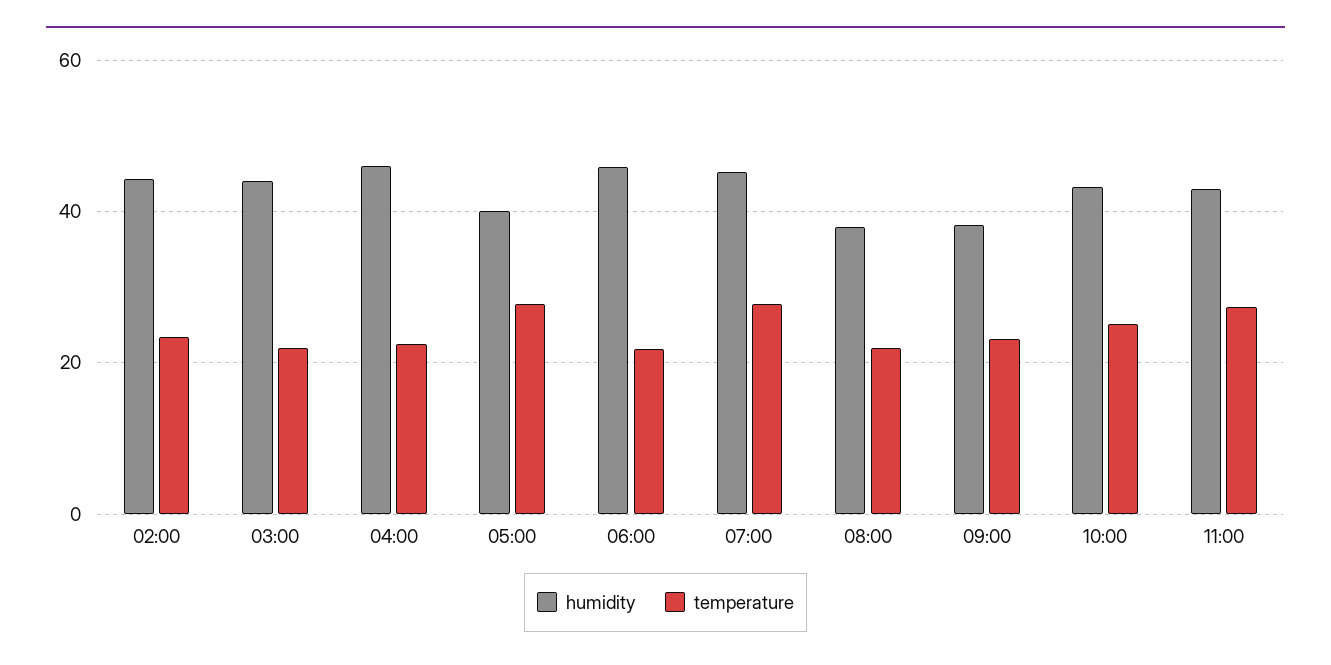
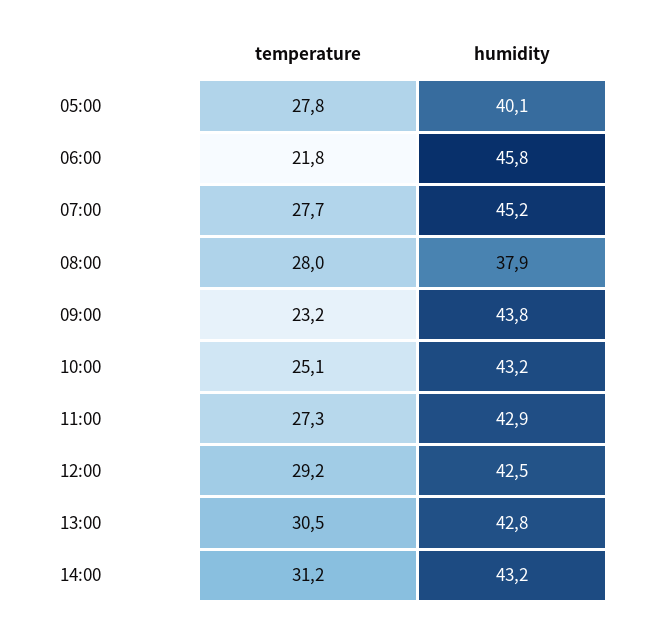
humidity, 02:00: 44 -> none
temperature, 02:00: 24 -> none
humidity, 03:00: 44 -> none
temperature, 03:00: 22 -> none
humidity, 04:00: 46 -> none
temperature, 04:00: 22 -> none
temperature, 08:00: 22 -> 28
humidity, 09:00: 38 -> 43.8
temperature, 12:00: none -> 29.2
humidity, 12:00: none -> 42.5
temperature, 13:00: none -> 30.5
humidity, 13:00: none -> 42.8
temperature, 14:00: none -> 31.2
humidity, 14:00: none -> 43.2

